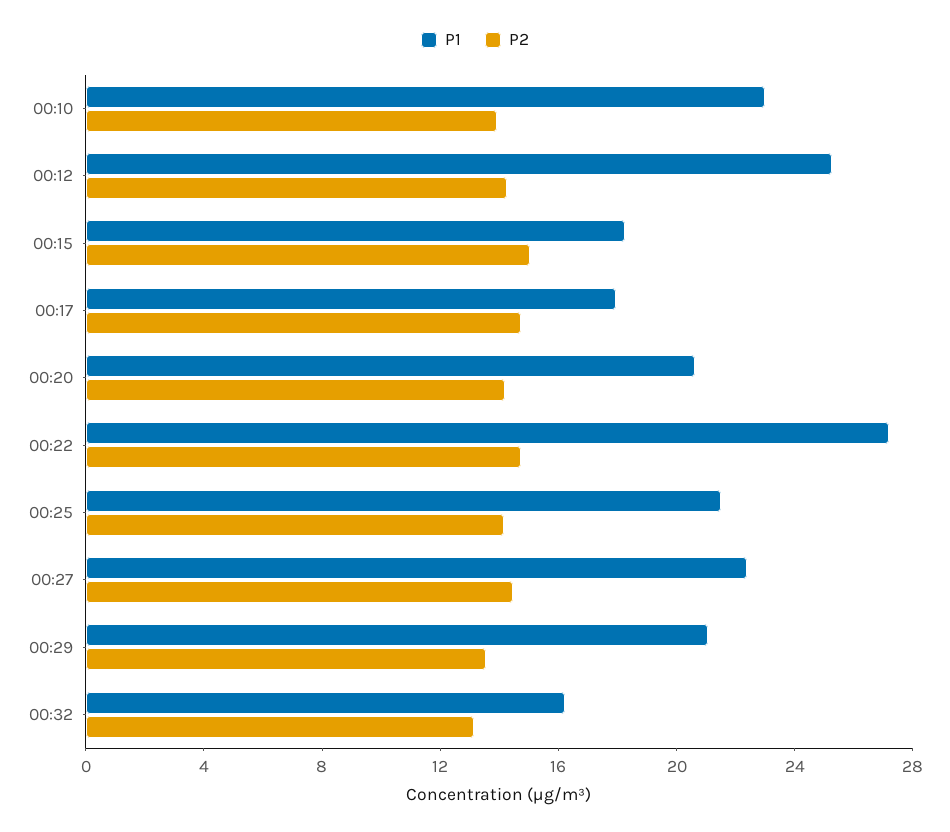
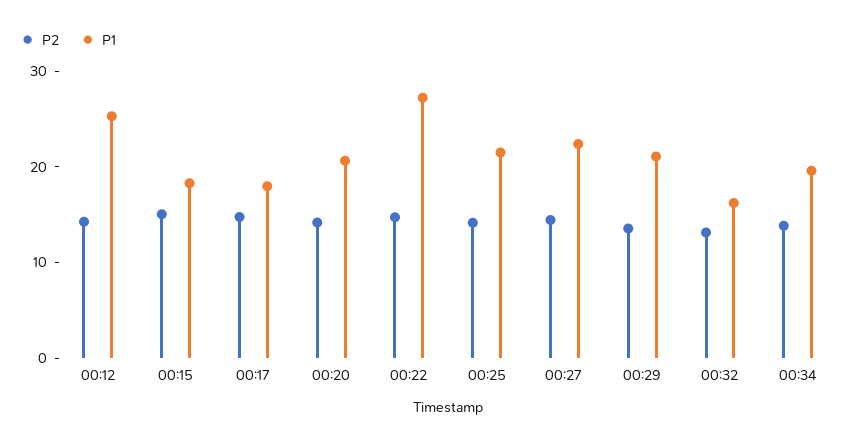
P1, 00:10: 23 -> none
P2, 00:10: 14 -> none
P2, 00:34: none -> 14
P1, 00:34: none -> 20

